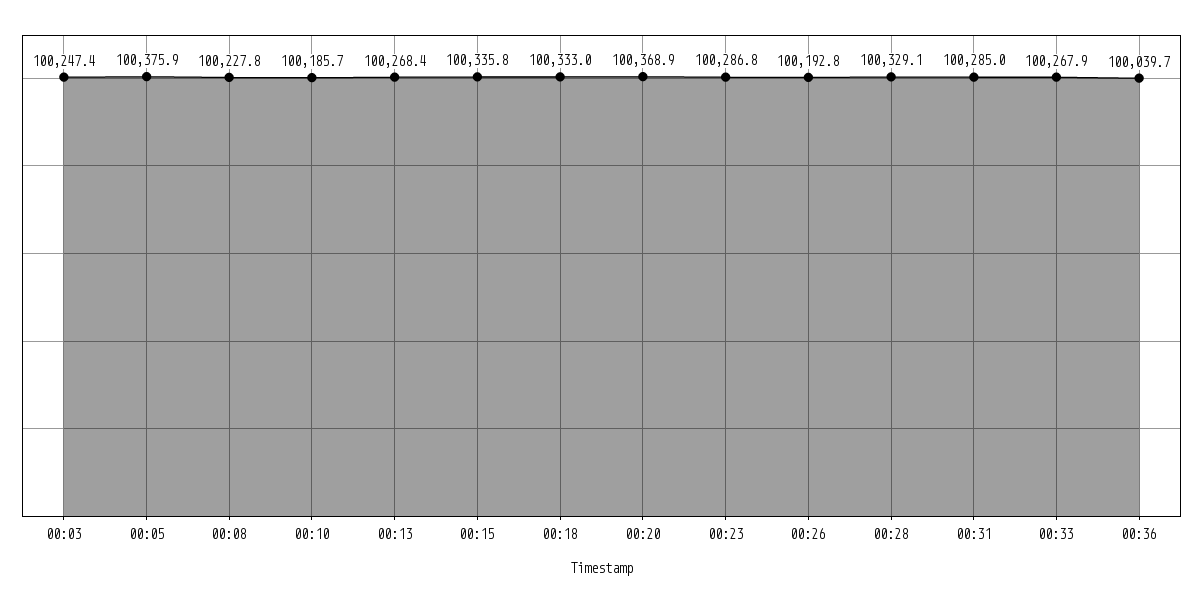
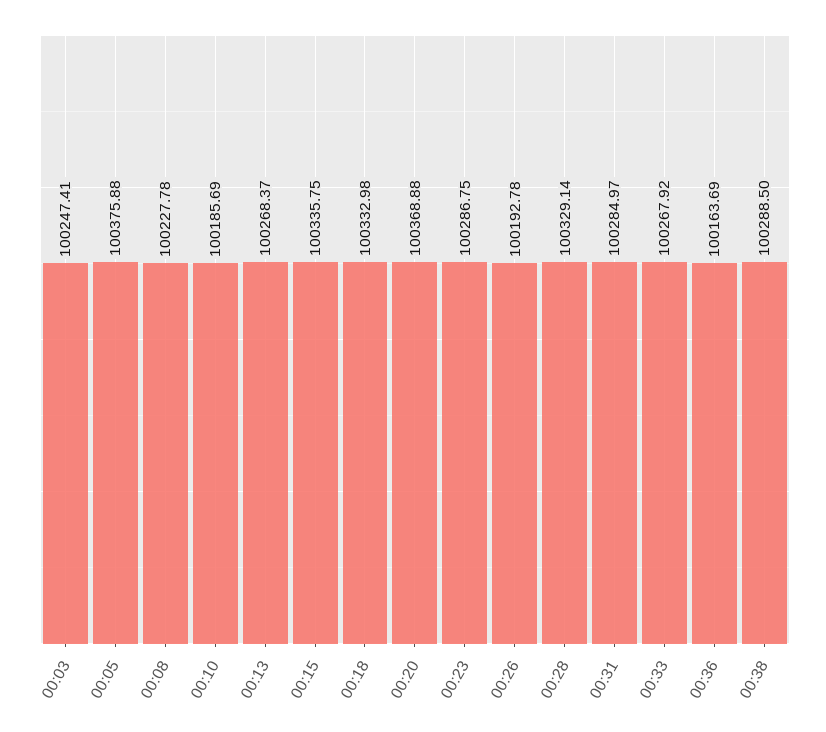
00:36: 100039.7 -> 100163.69
00:38: none -> 100288.5

